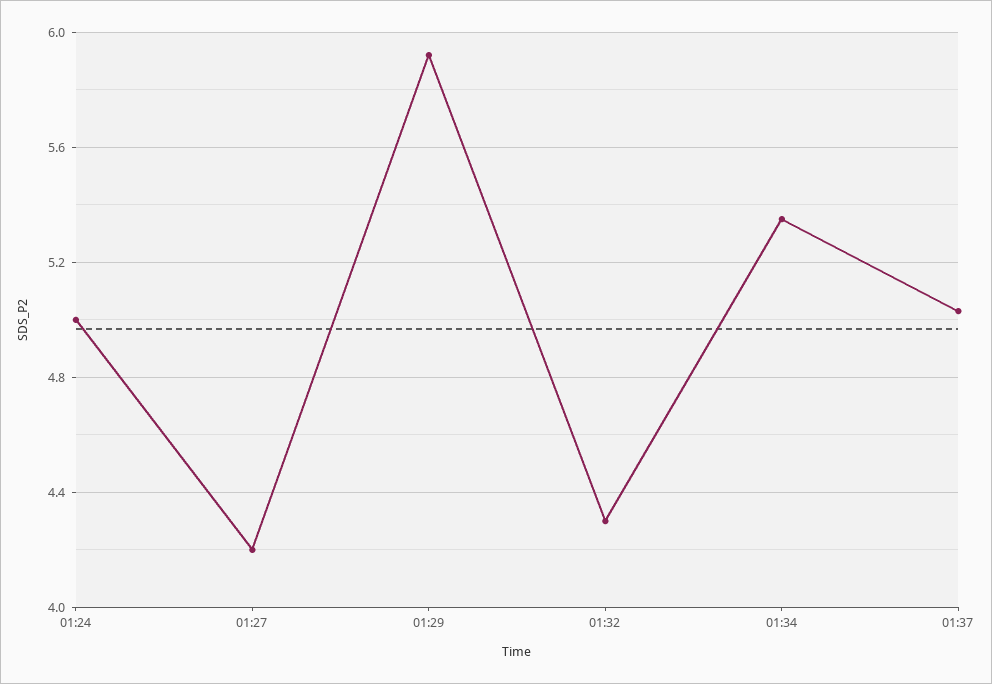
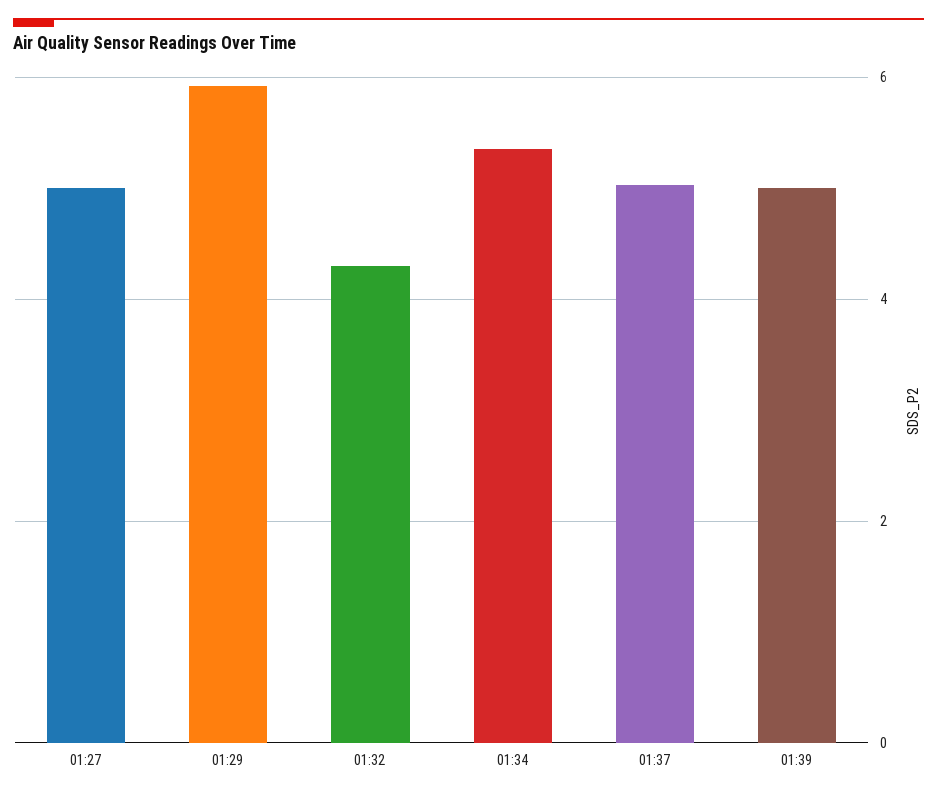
01:24: 5 -> none
01:27: 4.2 -> 5
01:39: none -> 5

